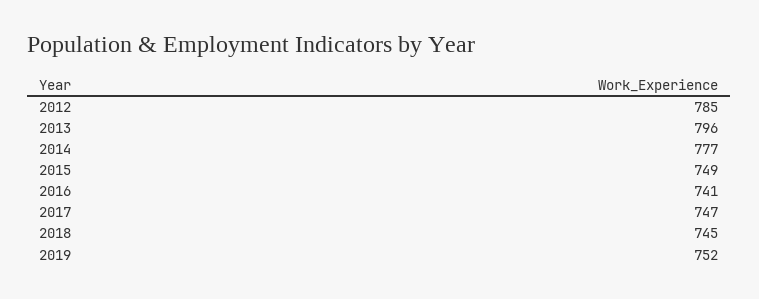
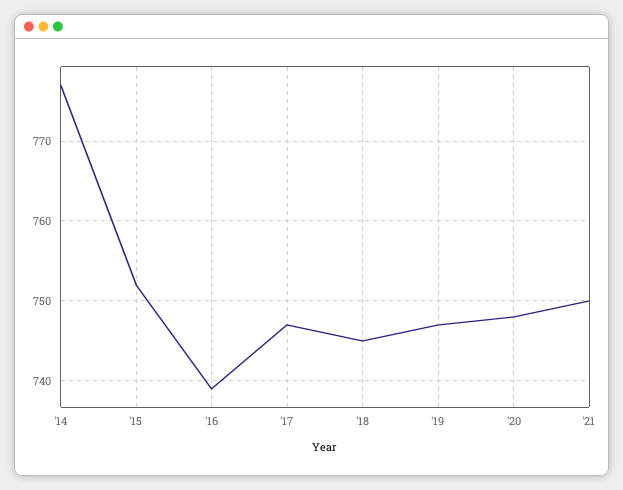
2012: 785 -> none
2013: 796 -> none
2015: 749 -> 752
2016: 741 -> 739
2019: 752 -> 747
'20: none -> 748
'21: none -> 750

